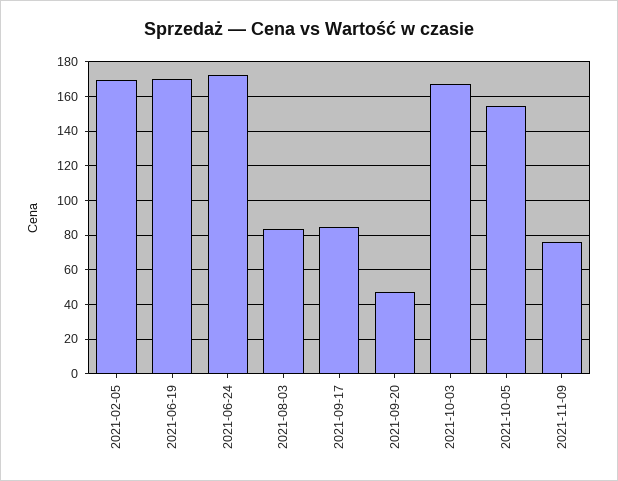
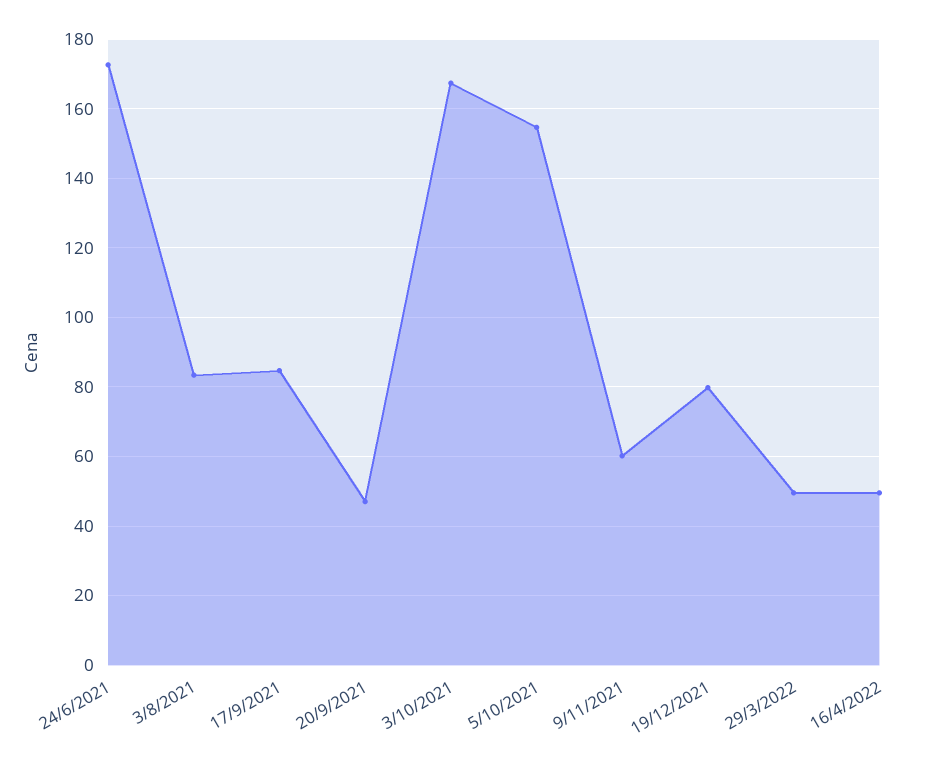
2021-02-05: 170 -> none
2021-06-19: 170 -> none
2021-11-09: 75 -> 60
19/12/2021: none -> 80
29/3/2022: none -> 50
16/4/2022: none -> 50

